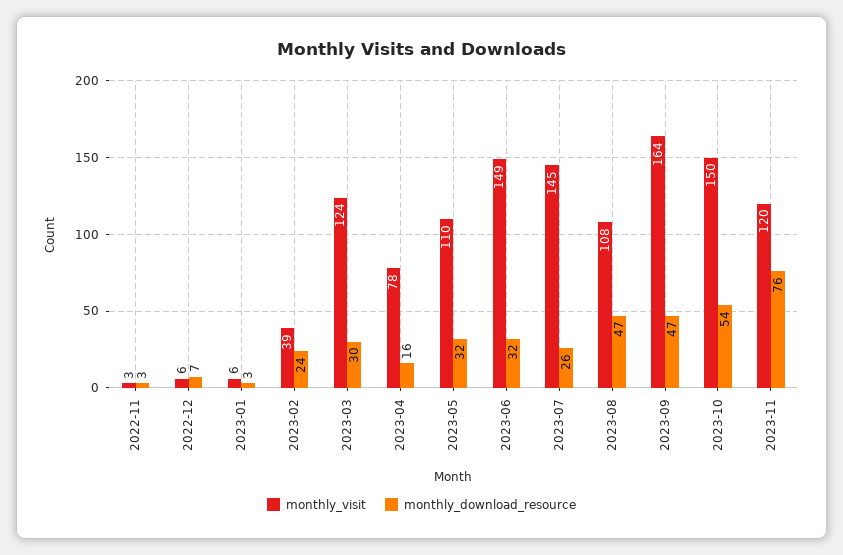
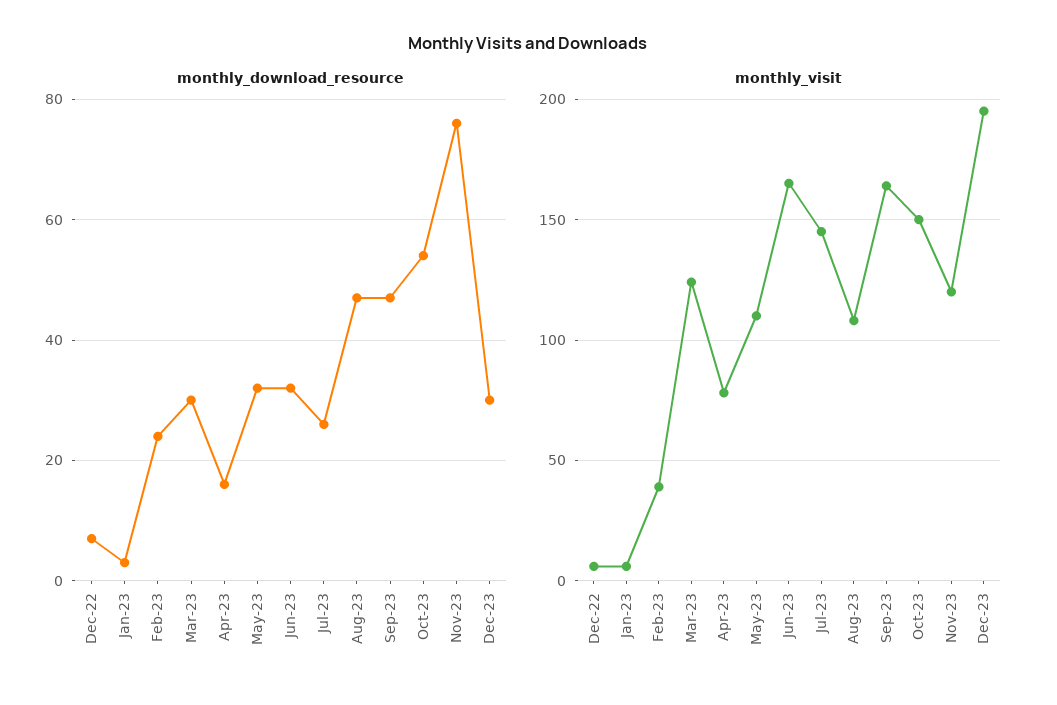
monthly_visit, 2022-11: 3 -> none
monthly_download_resource, 2022-11: 3 -> none
monthly_visit, 2023-06: 149 -> 165
monthly_download_resource, Dec-23: none -> 30
monthly_visit, Dec-23: none -> 195

